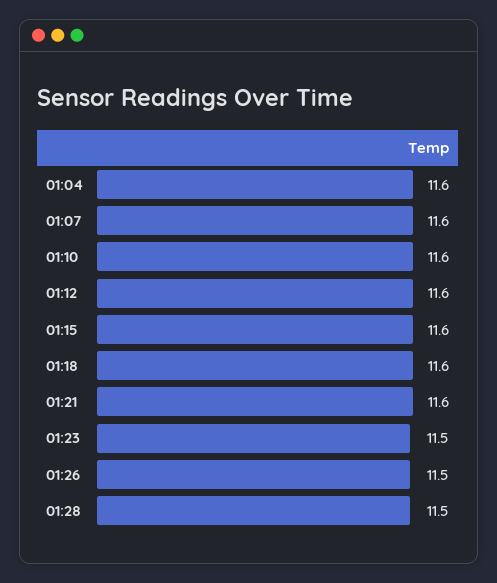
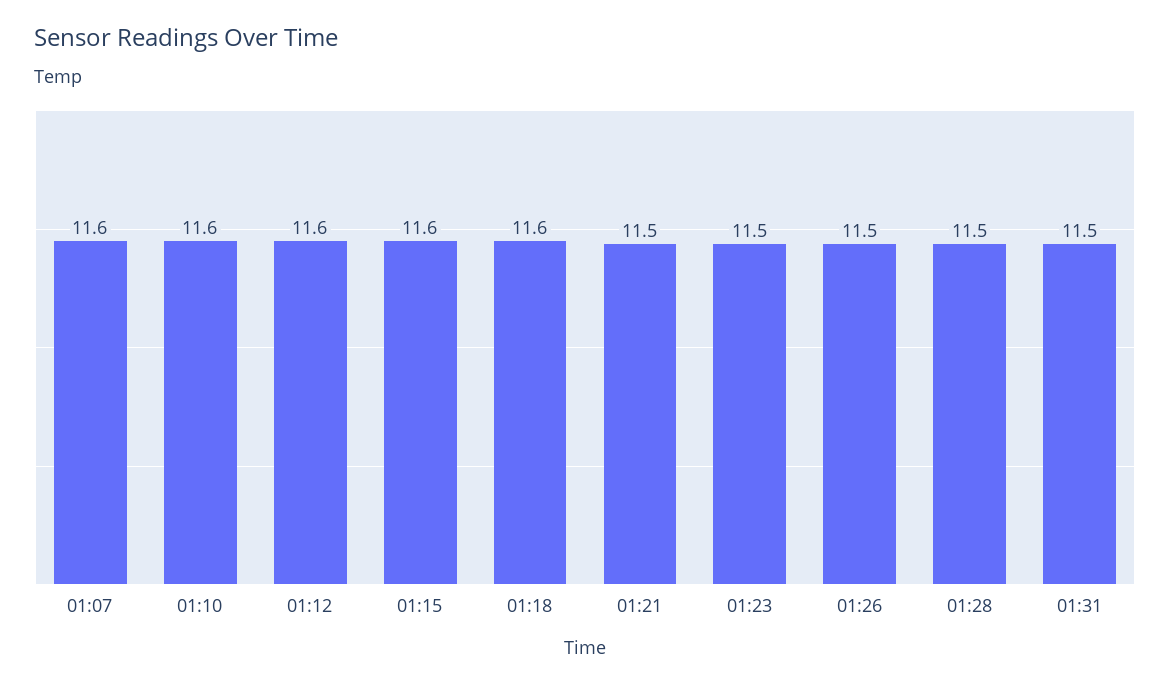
01:04: 11.6 -> none
01:21: 11.6 -> 11.5
01:31: none -> 11.5

